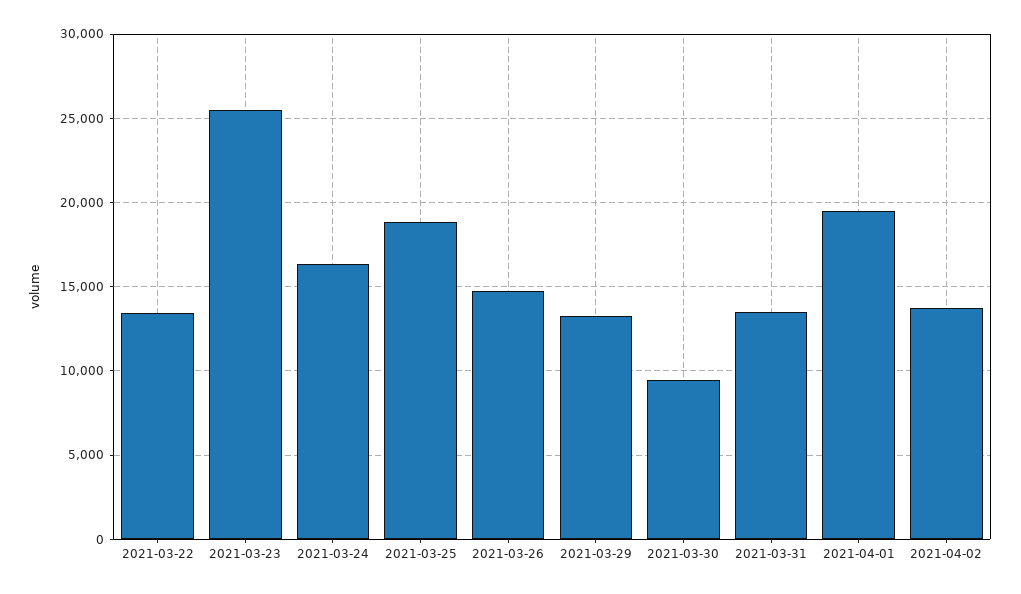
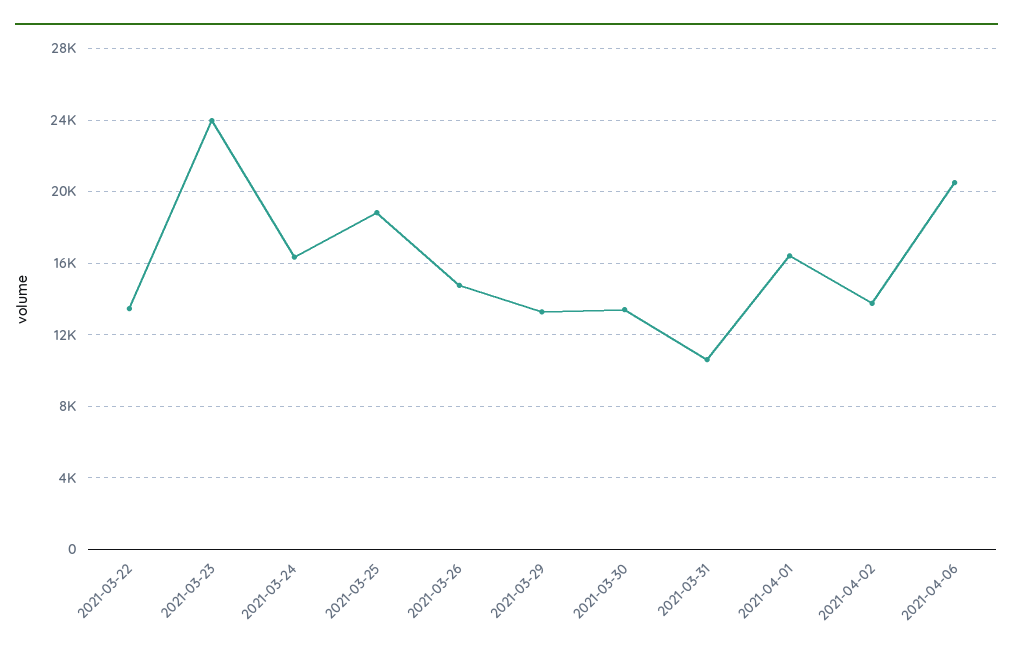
2021-03-23: 25500 -> 24000
2021-03-30: 9500 -> 13500
2021-03-31: 13500 -> 10500
2021-04-01: 19500 -> 16500
2021-04-06: none -> 20500

